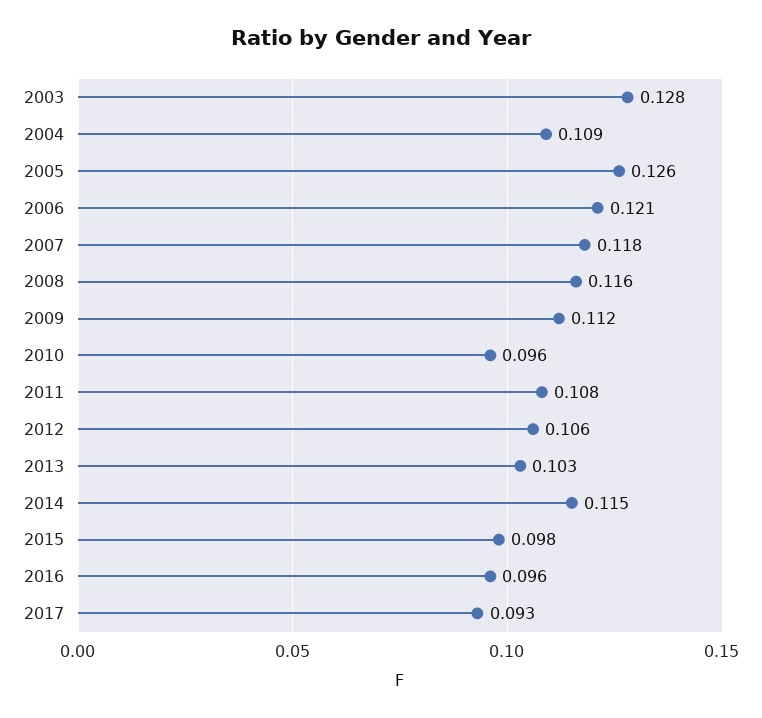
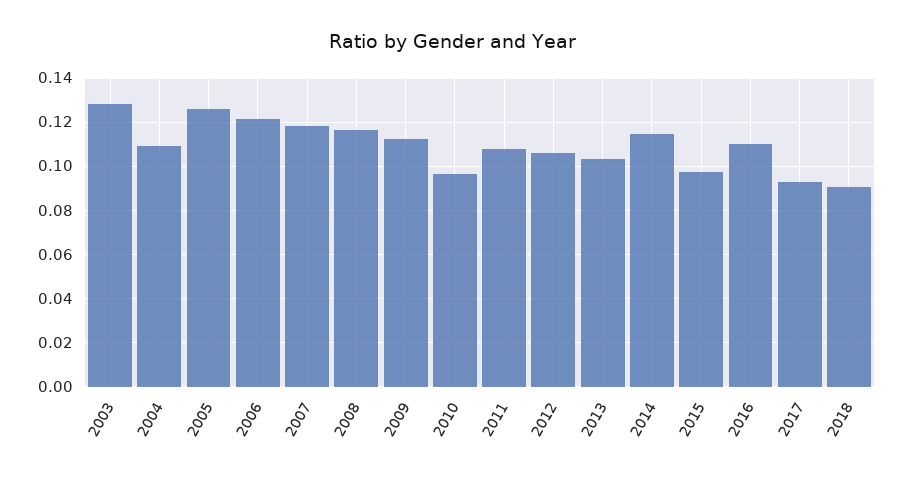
2016: 0.096 -> 0.11
2018: none -> 0.09

